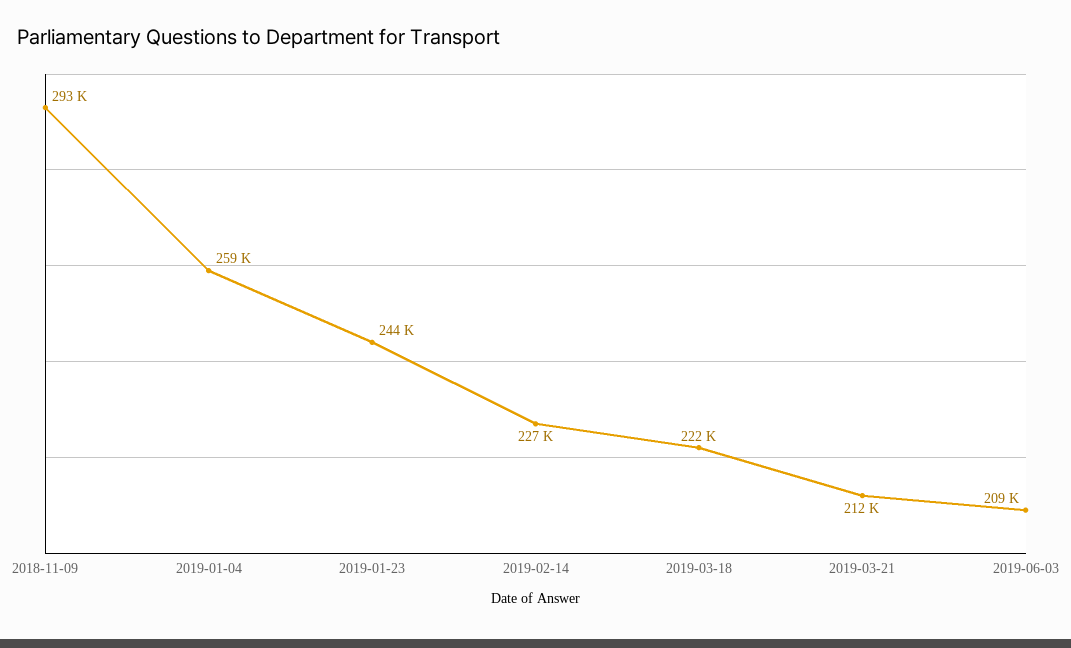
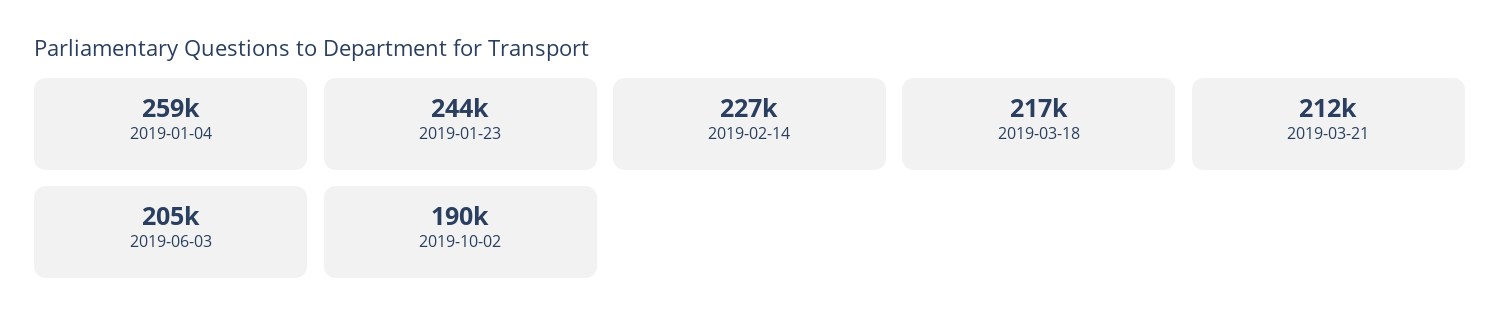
2018-11-09: 293000 -> none
2019-03-18: 222000 -> 217000
2019-06-03: 209000 -> 205000
2019-10-02: none -> 190000

